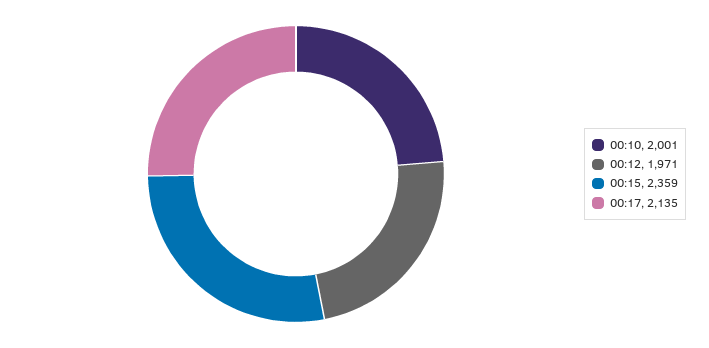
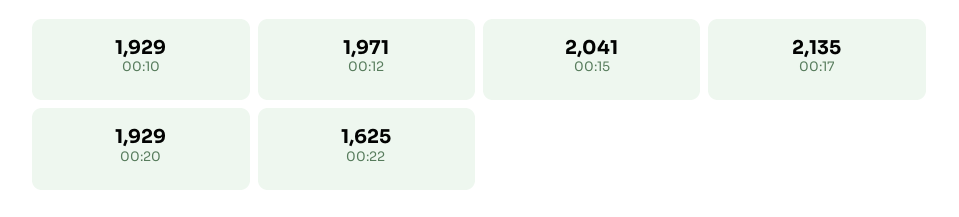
00:10: 2001 -> 1929
00:15: 2359 -> 2041
00:20: none -> 1929
00:22: none -> 1625

